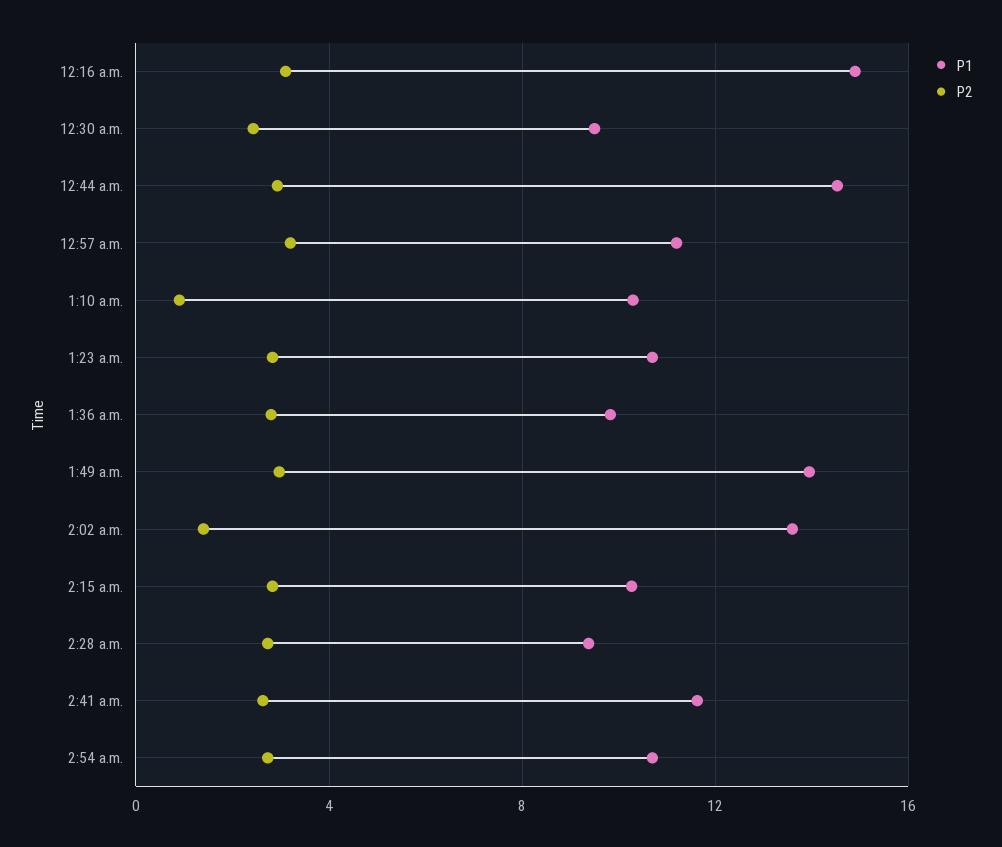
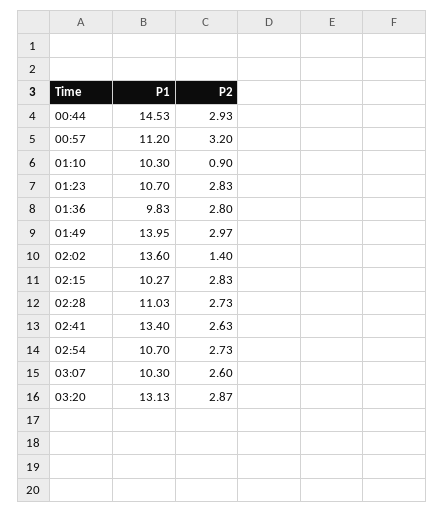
P1, 12:16 a.m.: 15 -> none
P2, 12:16 a.m.: 3 -> none
P1, 12:30 a.m.: 9.5 -> none
P2, 12:30 a.m.: 2.5 -> none
P1, 2:28 a.m.: 9.5 -> 11.03
P1, 2:41 a.m.: 11.5 -> 13.4
P1, 03:07: none -> 10.3
P2, 03:07: none -> 2.6
P1, 03:20: none -> 13.13
P2, 03:20: none -> 2.87

